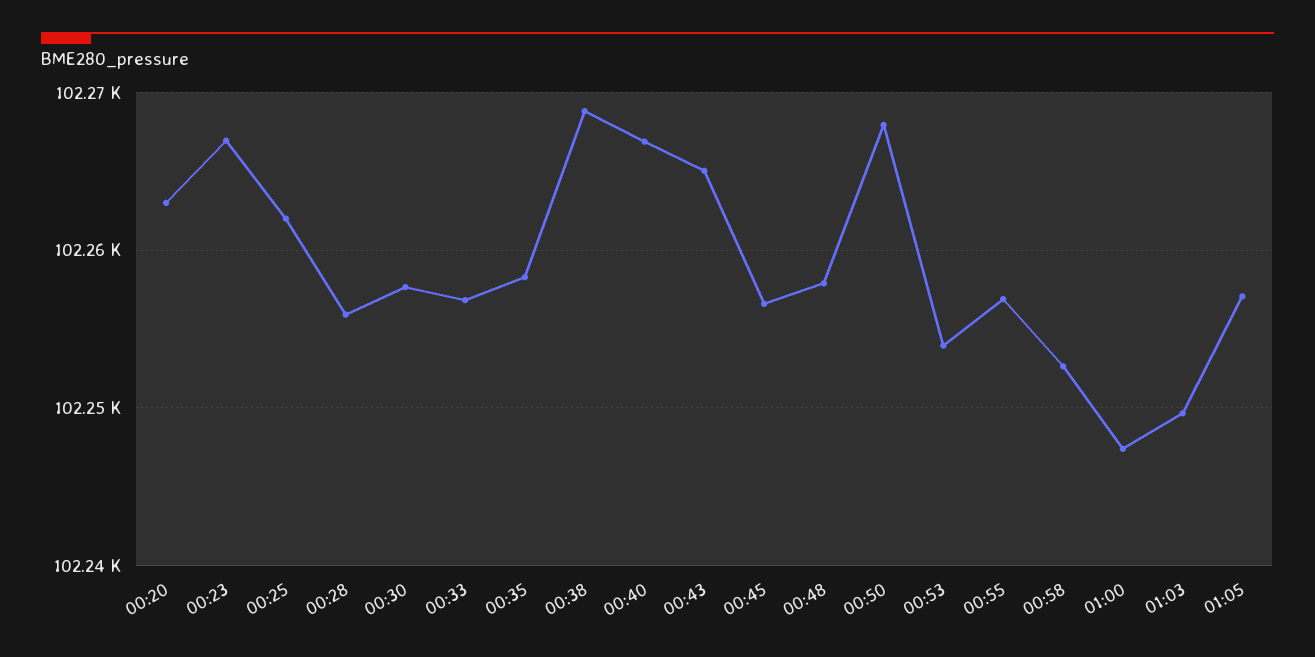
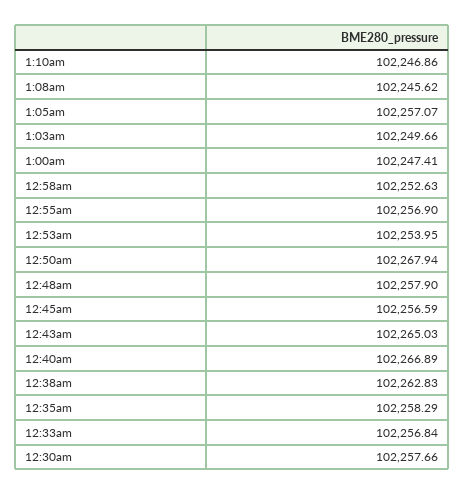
00:20: 102263 -> none
00:23: 102267 -> none
00:25: 102262 -> none
00:28: 102256 -> none
00:38: 102269 -> 102262.83
1:10am: none -> 102246.86
1:08am: none -> 102245.62

